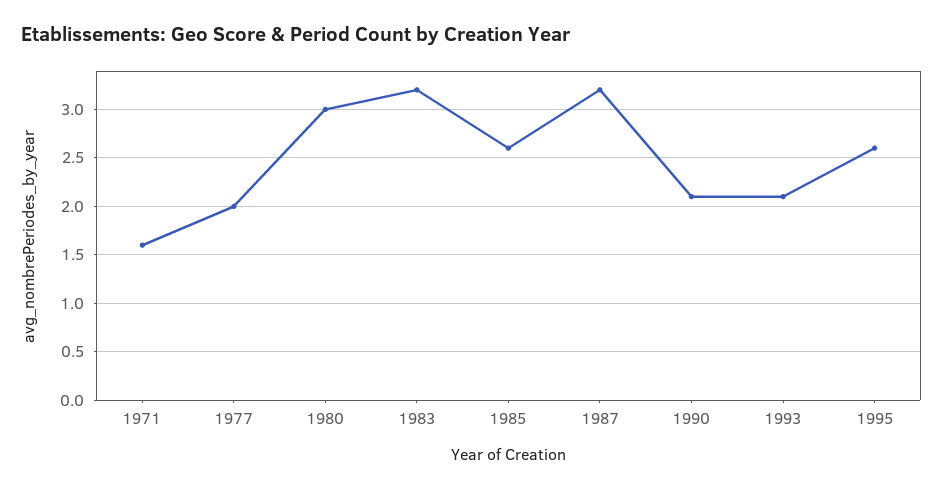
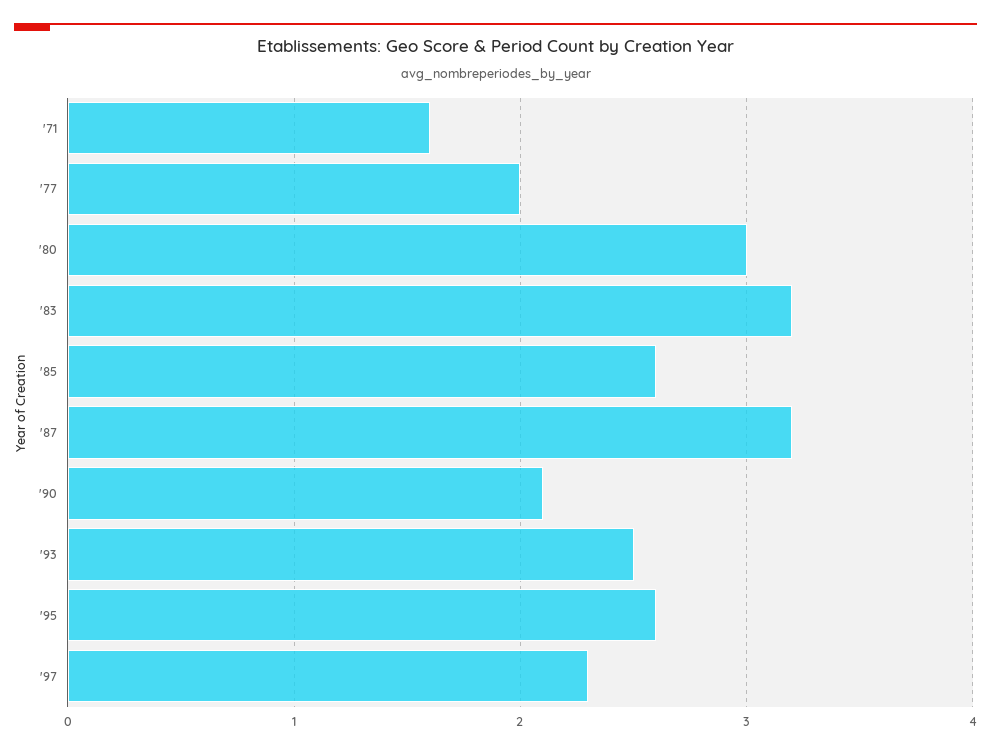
1993: 2.1 -> 2.5
'97: none -> 2.3

